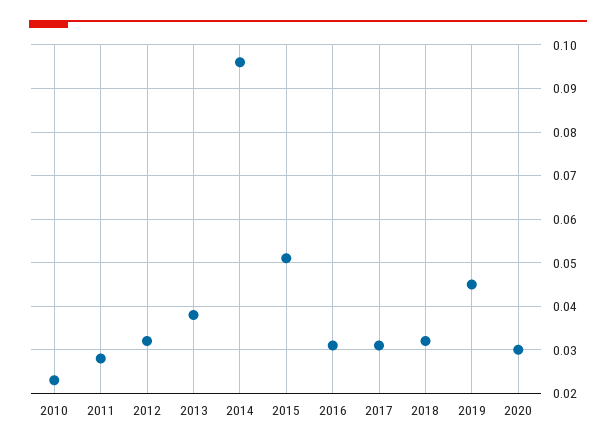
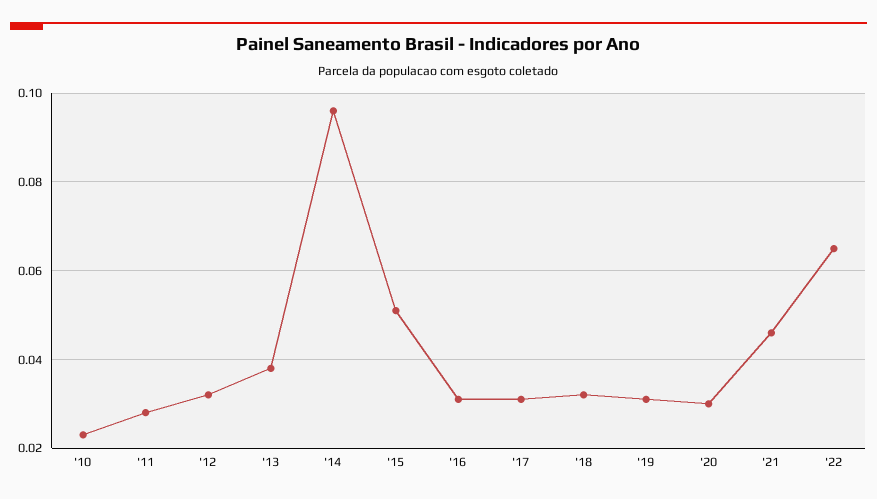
2019: 0.045 -> 0.03
'21: none -> 0.045
'22: none -> 0.065

